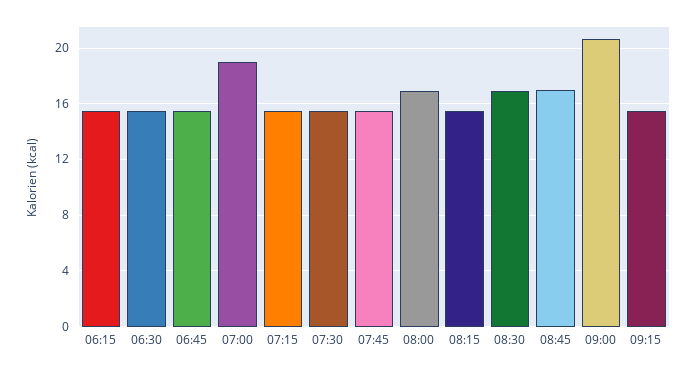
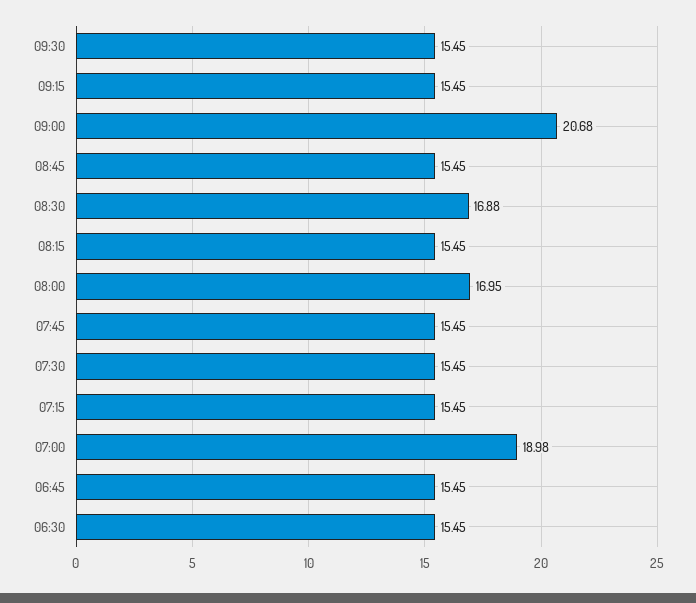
06:15: 15.5 -> none
08:45: 17 -> 15.45
09:30: none -> 15.45

